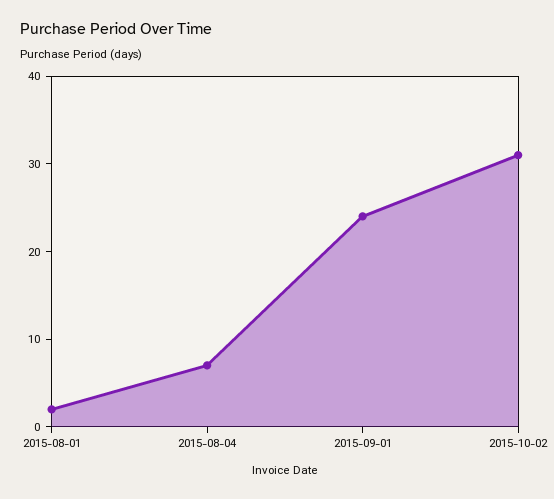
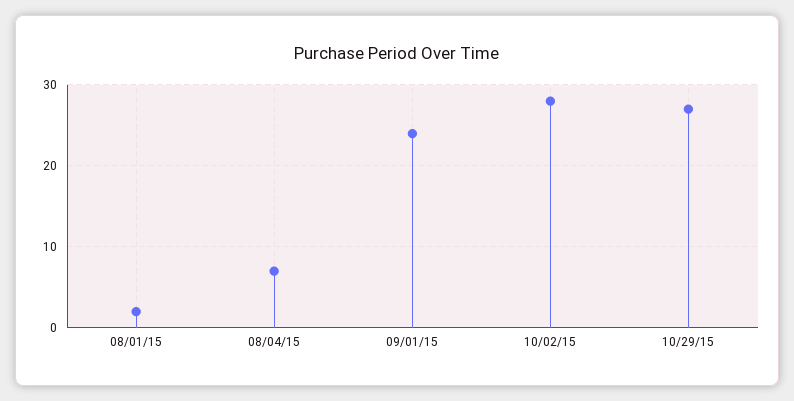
2015-10-02: 31 -> 28
10/29/15: none -> 27

